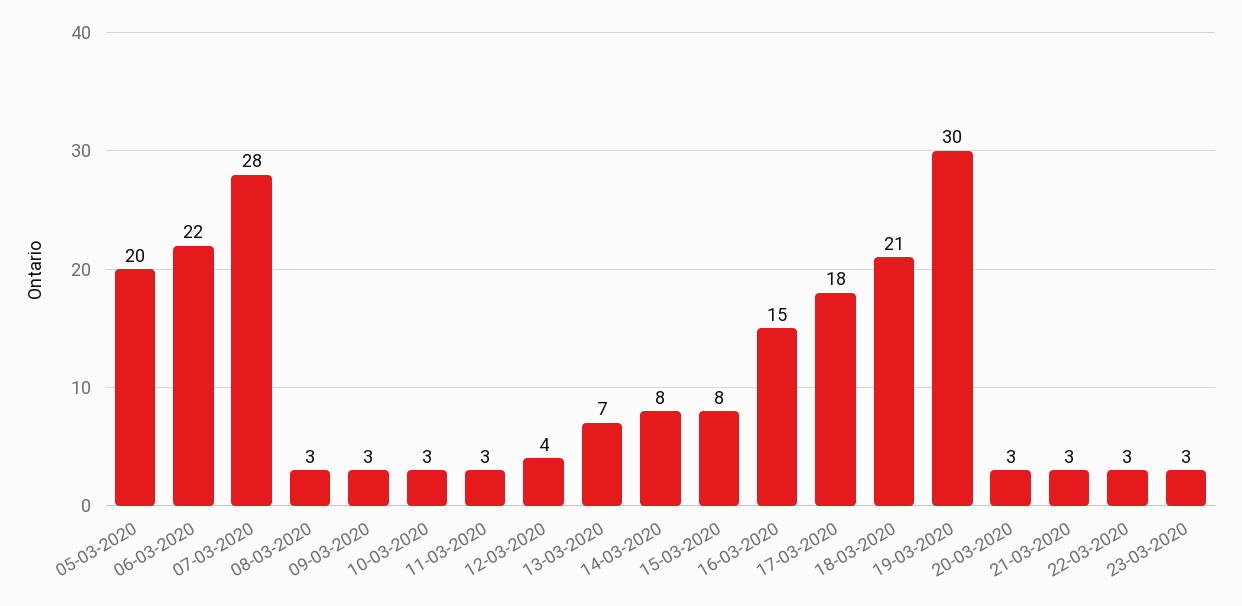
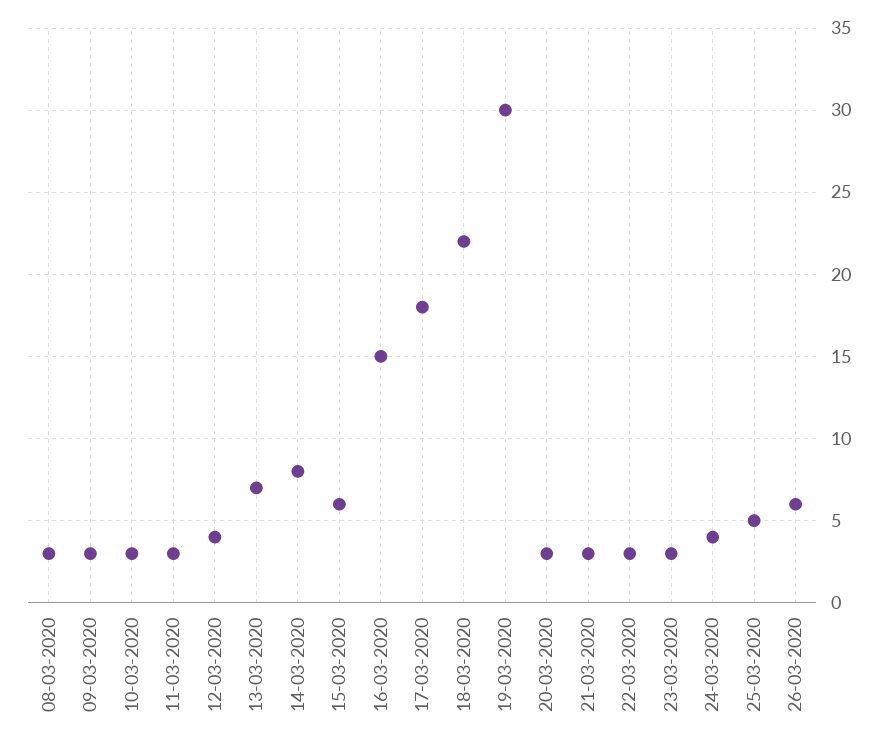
05-03-2020: 20 -> none
06-03-2020: 22 -> none
07-03-2020: 28 -> none
15-03-2020: 8 -> 6
18-03-2020: 21 -> 22
24-03-2020: none -> 4
25-03-2020: none -> 5
26-03-2020: none -> 6

